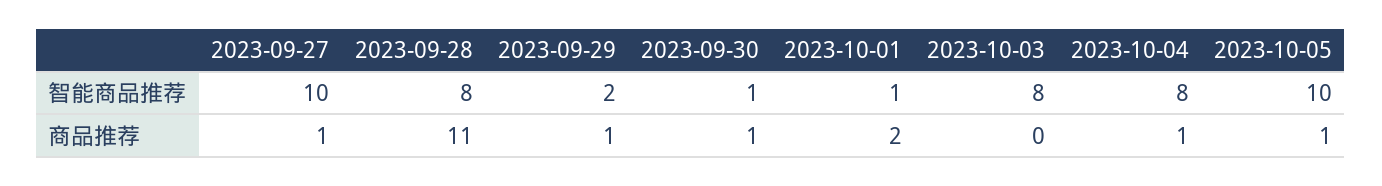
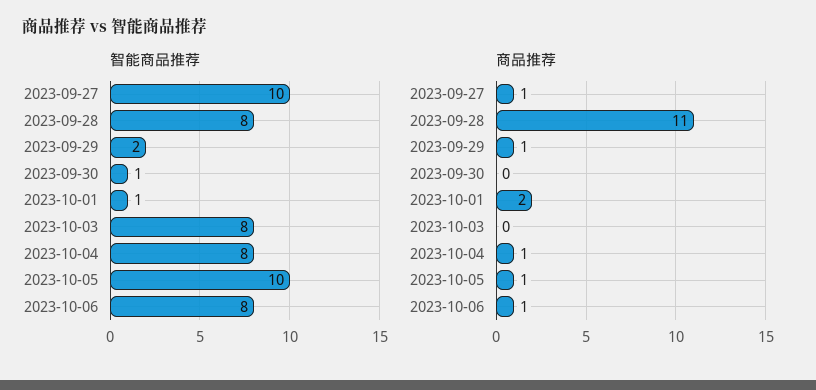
商品推荐, 2023-09-30: 1 -> 0
智能商品推荐, 2023-10-06: none -> 8
商品推荐, 2023-10-06: none -> 1

